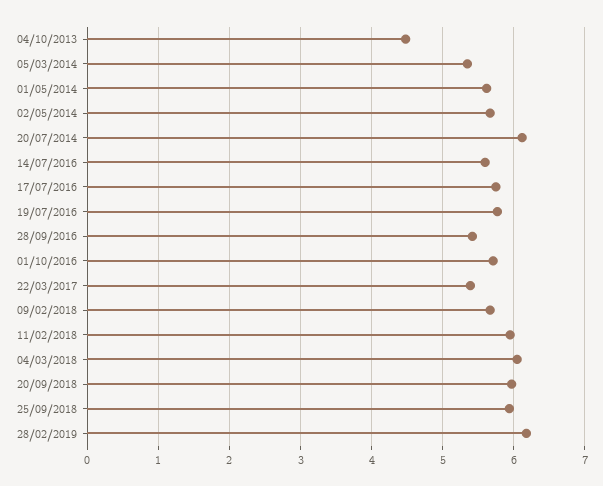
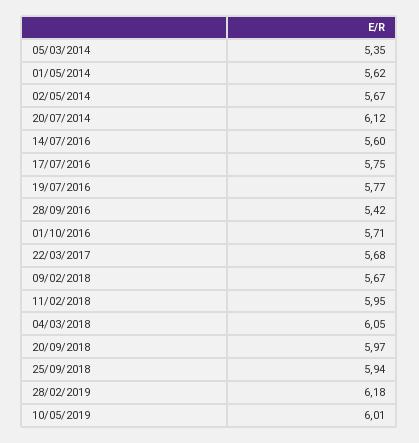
04/10/2013: 4.5 -> none
22/03/2017: 5.4 -> 5.68
10/05/2019: none -> 6.01

